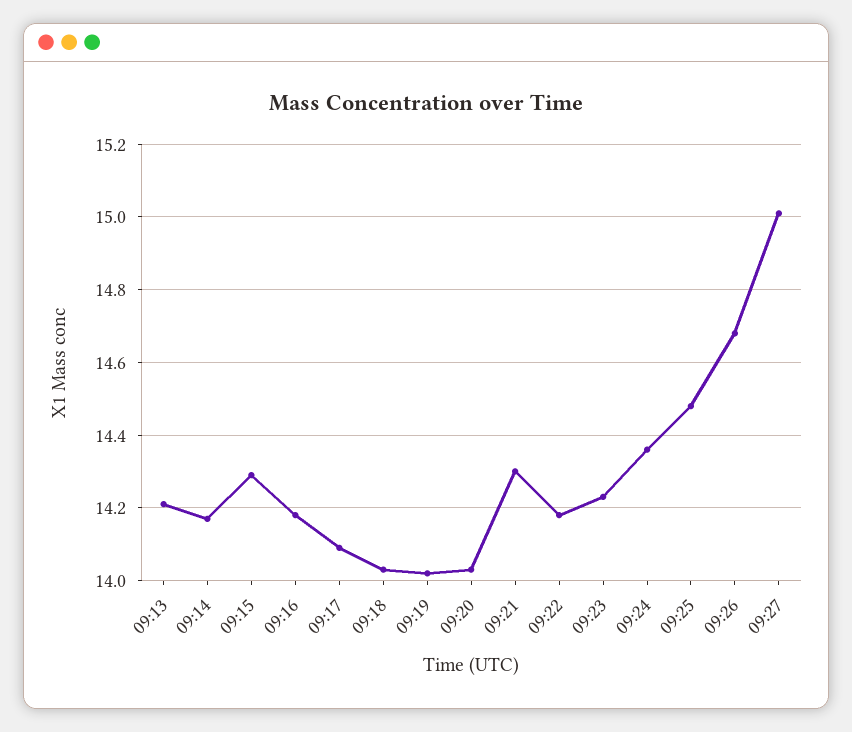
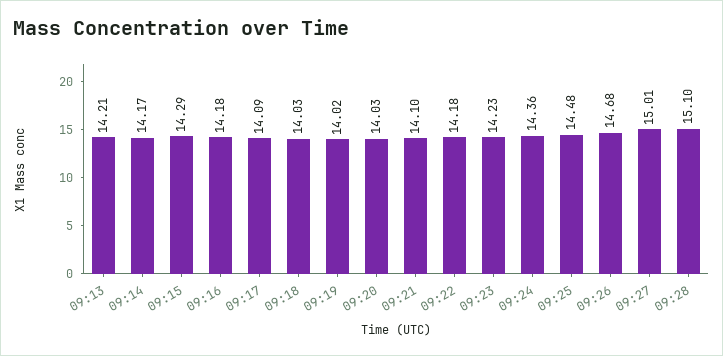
09:21: 14.3 -> 14.1
09:28: none -> 15.1

